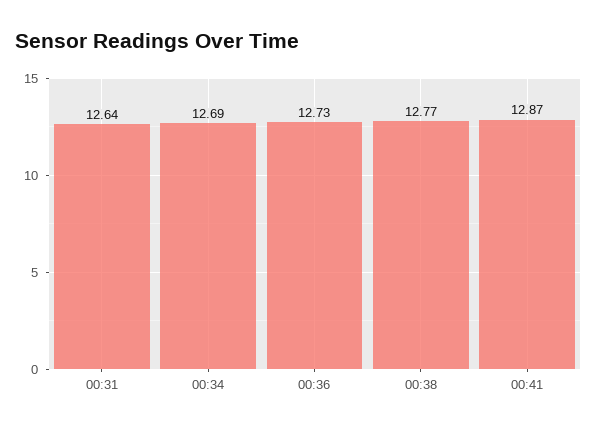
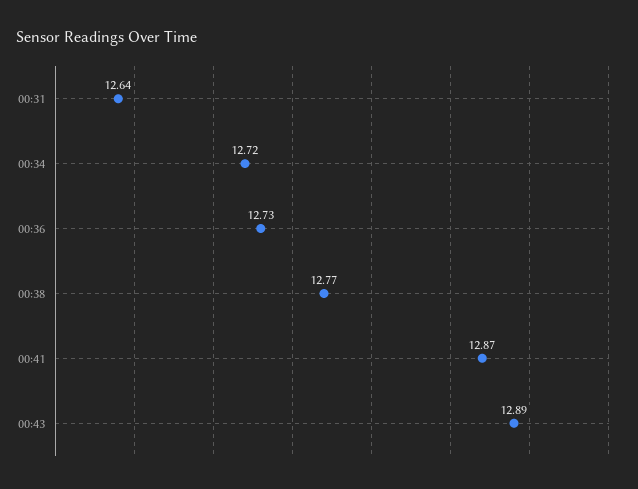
00:34: 12.69 -> 12.72
00:43: none -> 12.89

